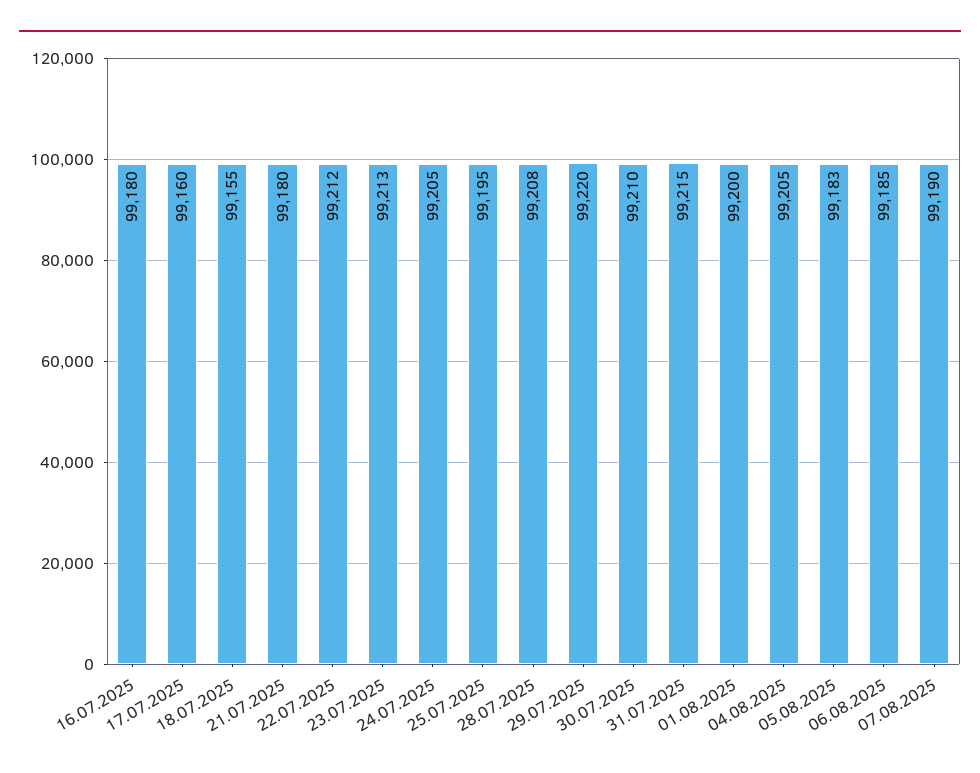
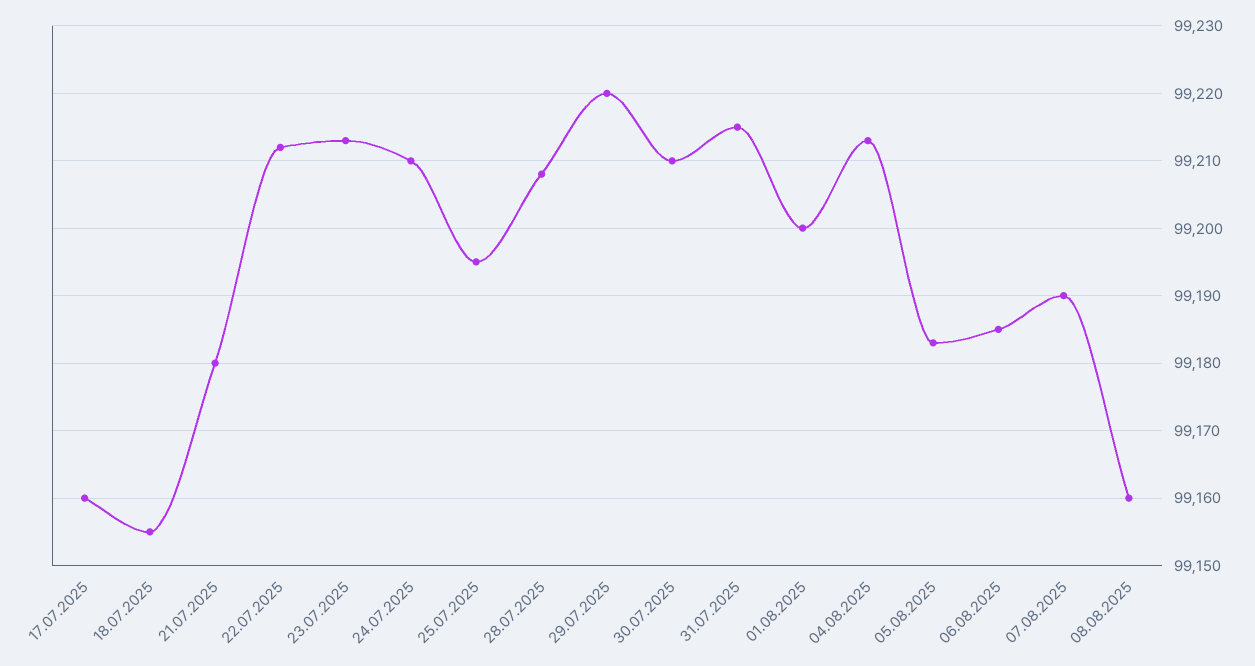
16.07.2025: 99180 -> none
24.07.2025: 99205 -> 99210
04.08.2025: 99205 -> 99213
08.08.2025: none -> 99160

